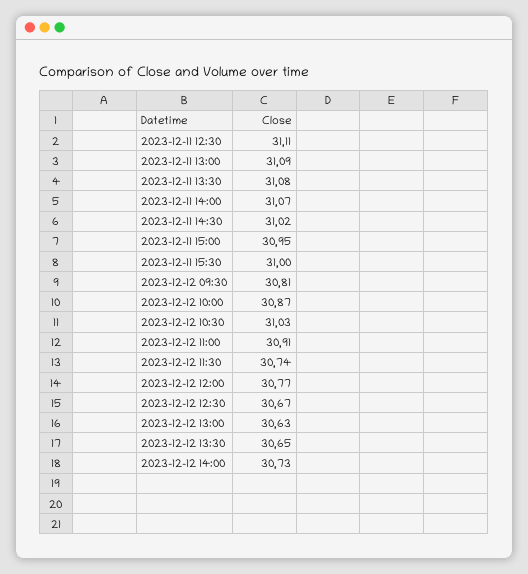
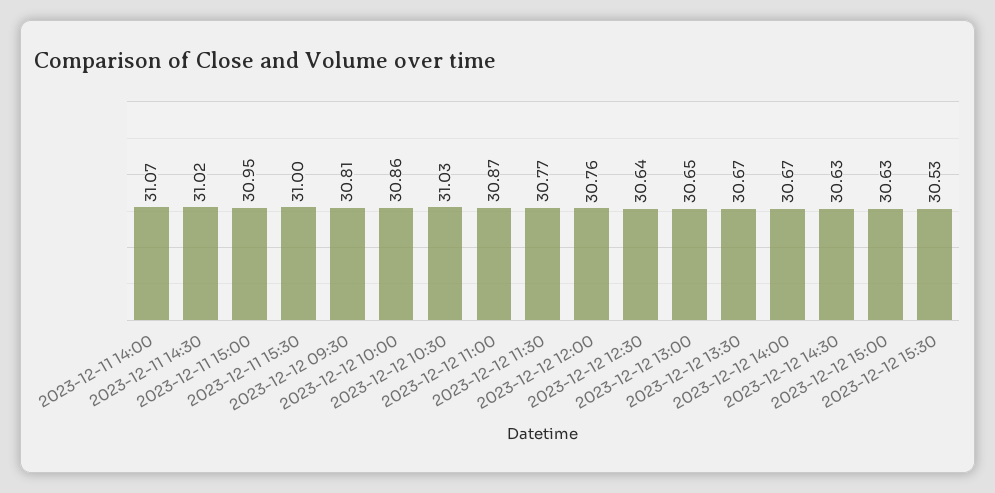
2023-12-11 12:30: 31.11 -> none
2023-12-11 13:00: 31.09 -> none
2023-12-11 13:30: 31.08 -> none
2023-12-12 10:00: 30.87 -> 30.86
2023-12-12 11:00: 30.91 -> 30.87
2023-12-12 11:30: 30.74 -> 30.77
2023-12-12 12:00: 30.77 -> 30.76
2023-12-12 12:30: 30.67 -> 30.64
2023-12-12 13:00: 30.63 -> 30.65
2023-12-12 13:30: 30.65 -> 30.67
2023-12-12 14:00: 30.73 -> 30.67
2023-12-12 14:30: none -> 30.63
2023-12-12 15:00: none -> 30.63
2023-12-12 15:30: none -> 30.53

